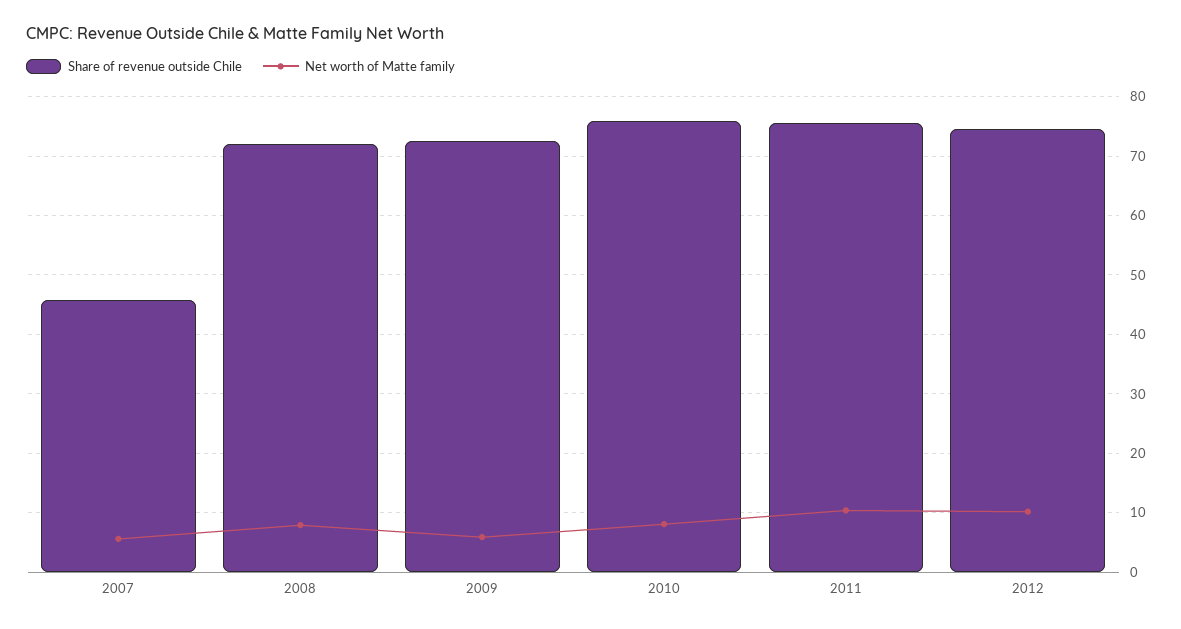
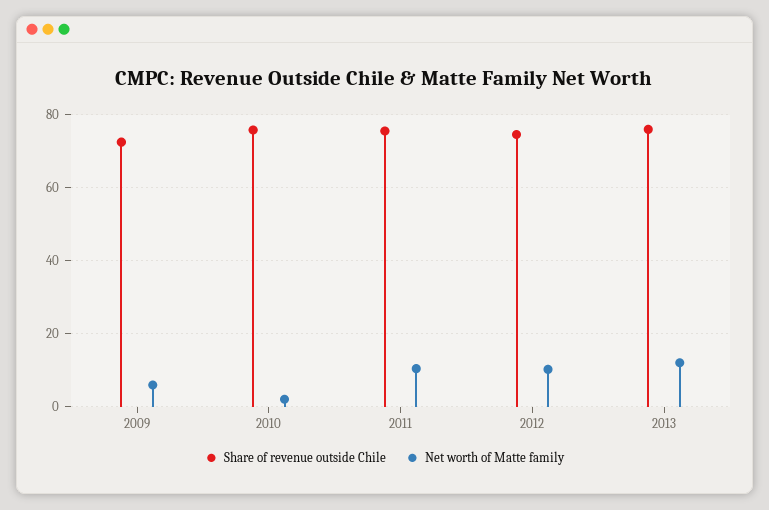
Share of revenue outside Chile, 2007: 46 -> none
Net worth of Matte family, 2007: 6 -> none
Share of revenue outside Chile, 2008: 72 -> none
Net worth of Matte family, 2008: 8 -> none
Net worth of Matte family, 2010: 8 -> 2
Share of revenue outside Chile, 2013: none -> 76
Net worth of Matte family, 2013: none -> 12

